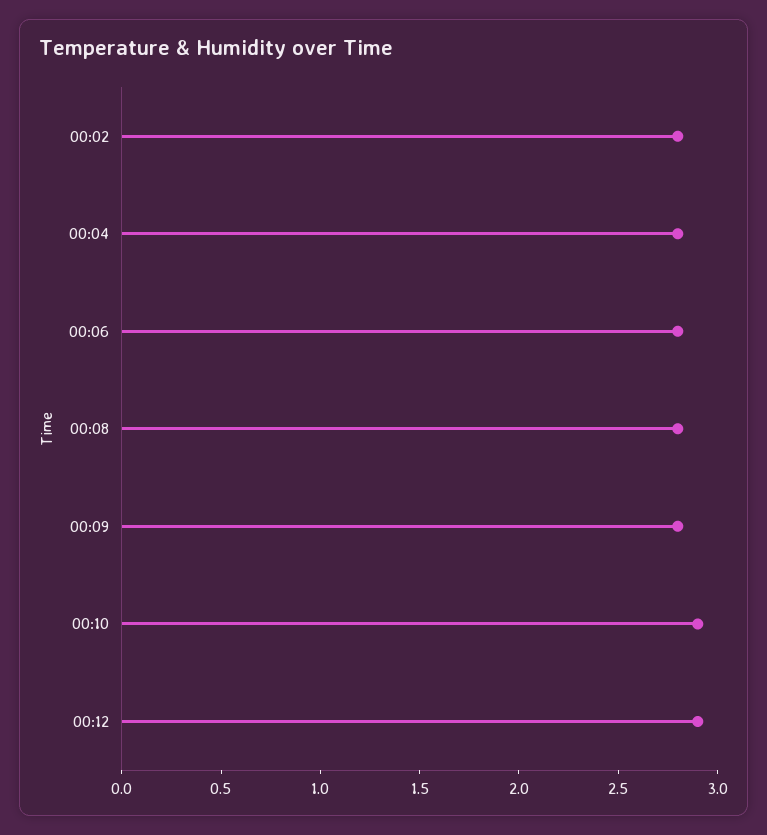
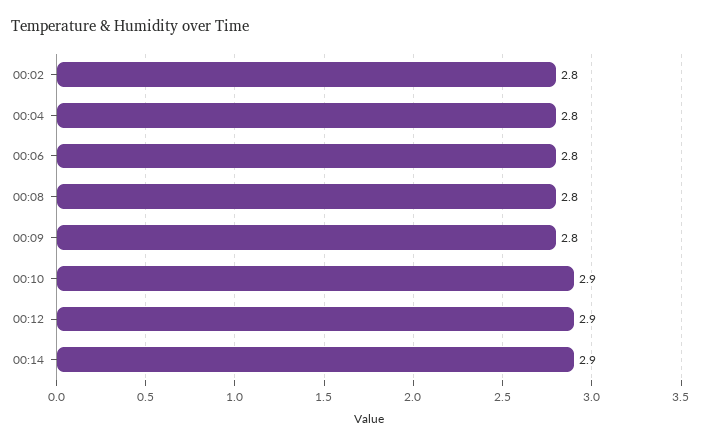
00:14: none -> 2.9

